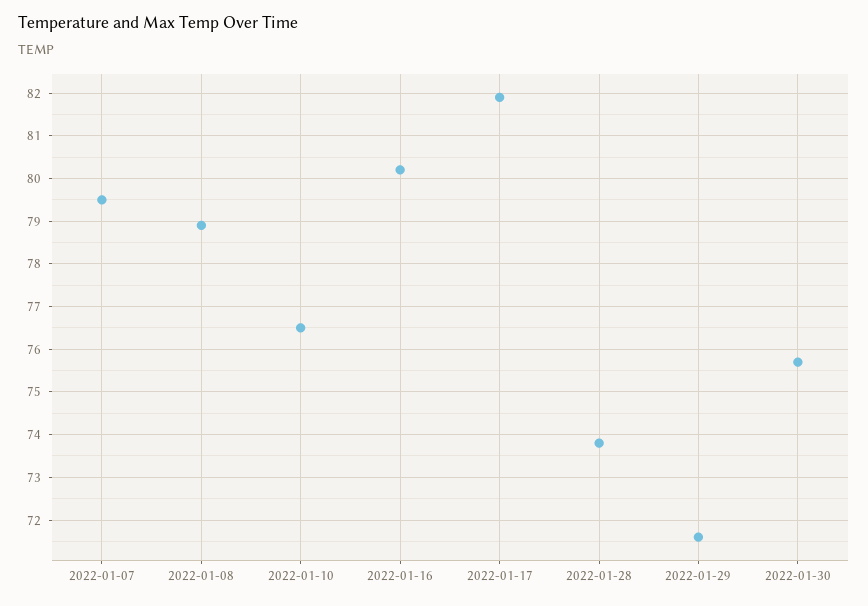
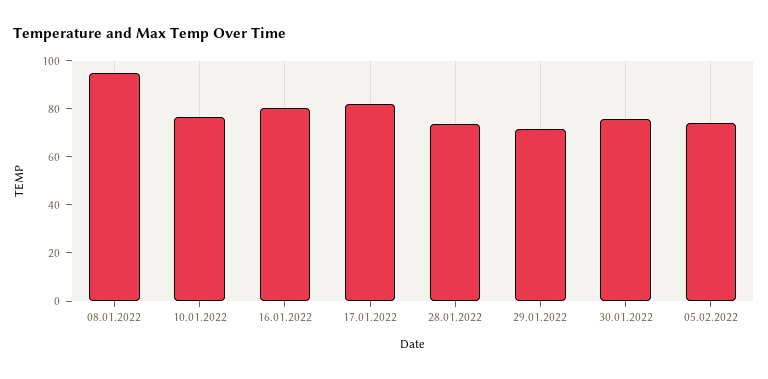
2022-01-07: 79.5 -> none
2022-01-08: 79 -> 95
05.02.2022: none -> 75

